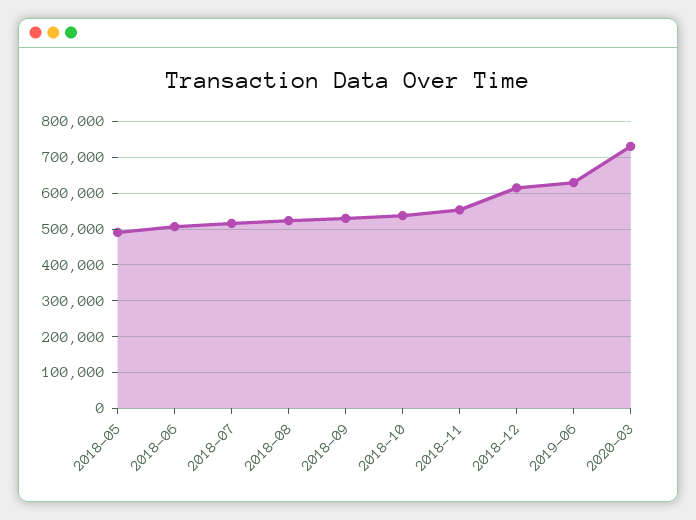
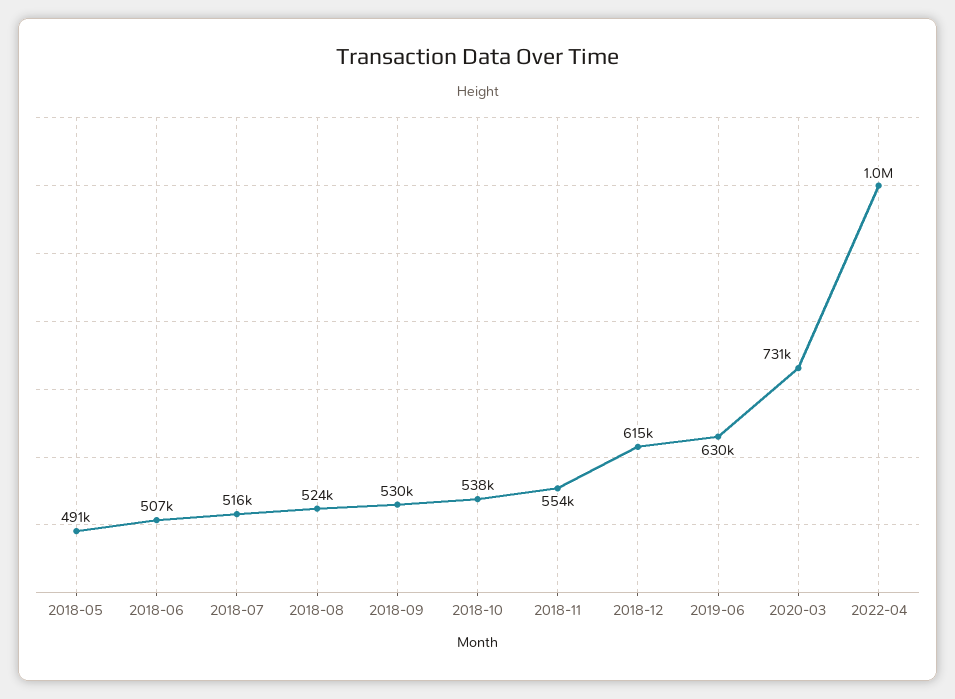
2022-04: none -> 1000000

